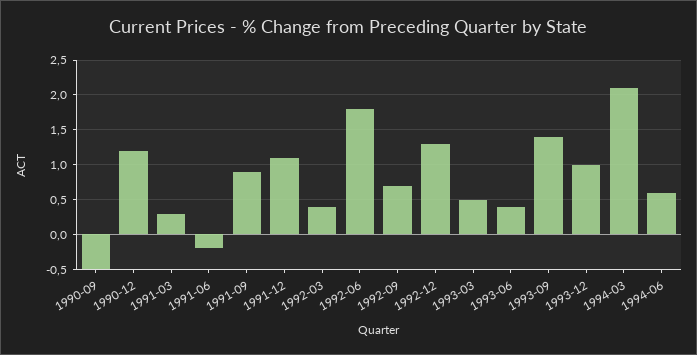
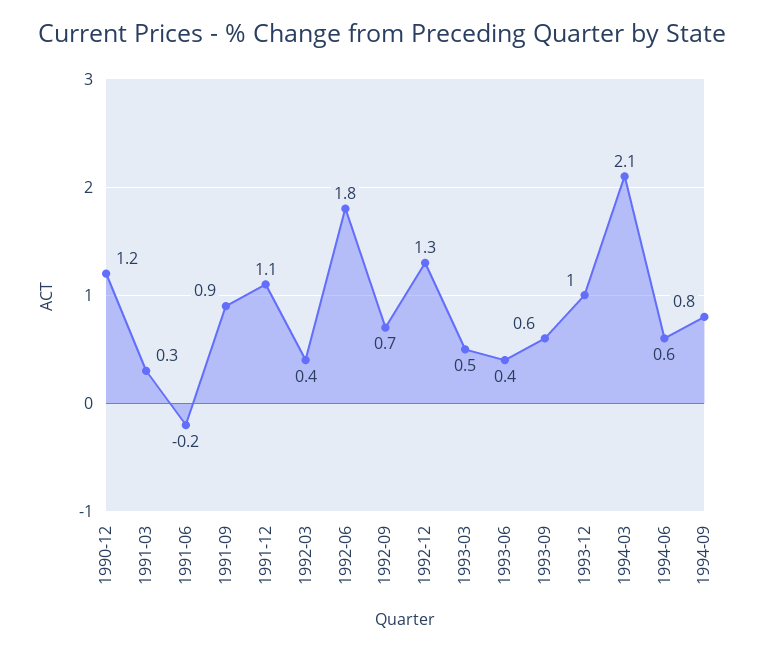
1990-09: -0.5 -> none
1993-09: 1.4 -> 0.6
1994-09: none -> 0.8

